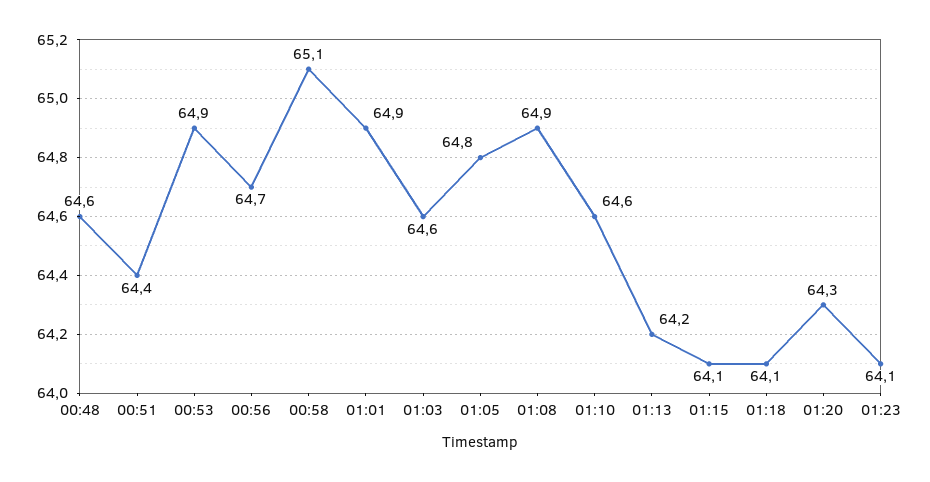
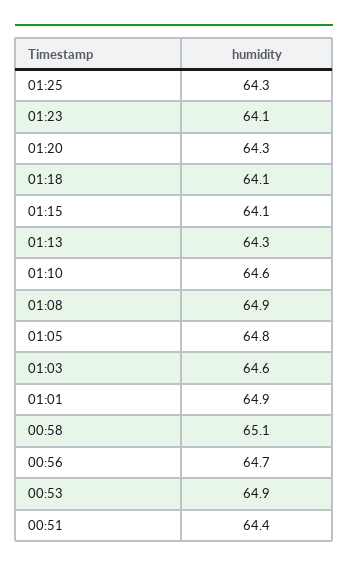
00:48: 64.6 -> none
01:13: 64.2 -> 64.3
01:25: none -> 64.3

